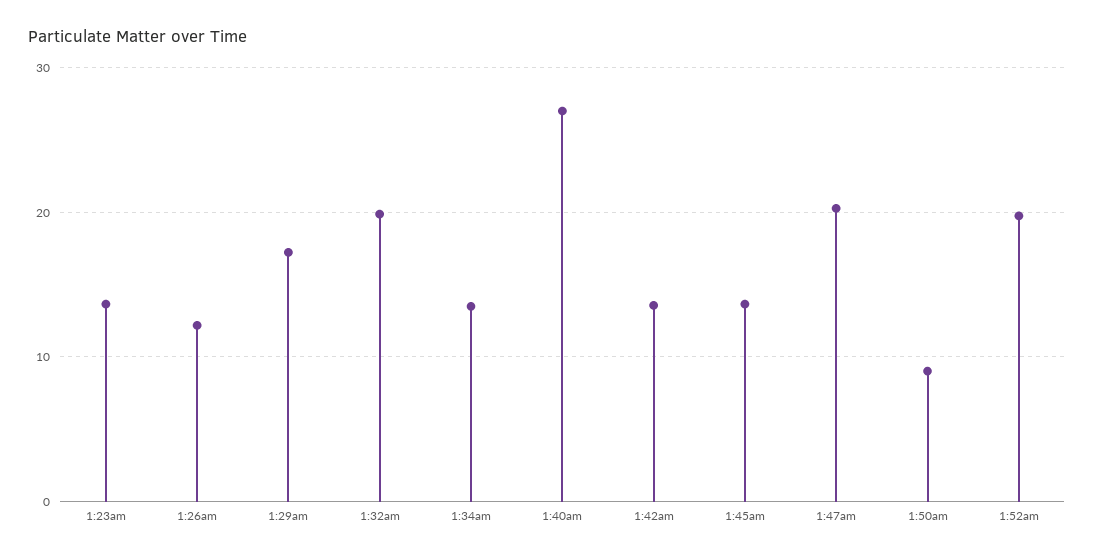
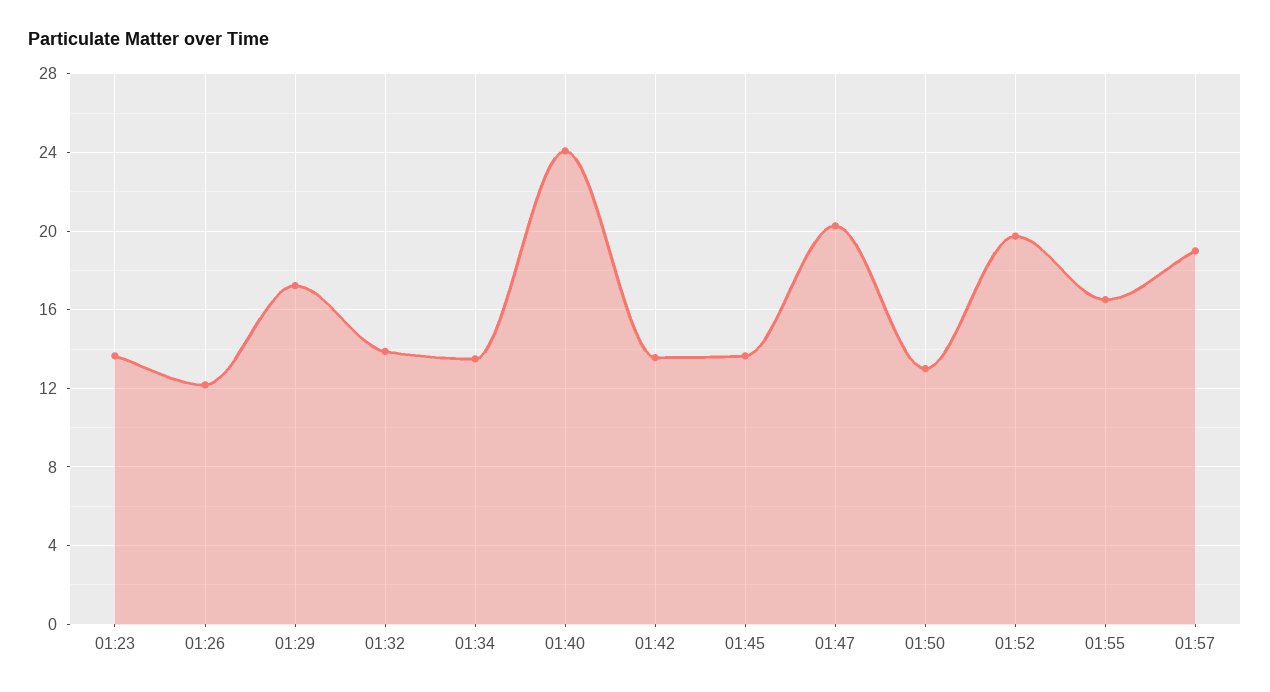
1:32am: 20 -> 14
1:40am: 27 -> 24
1:50am: 9 -> 13
01:55: none -> 16.5
01:57: none -> 19

